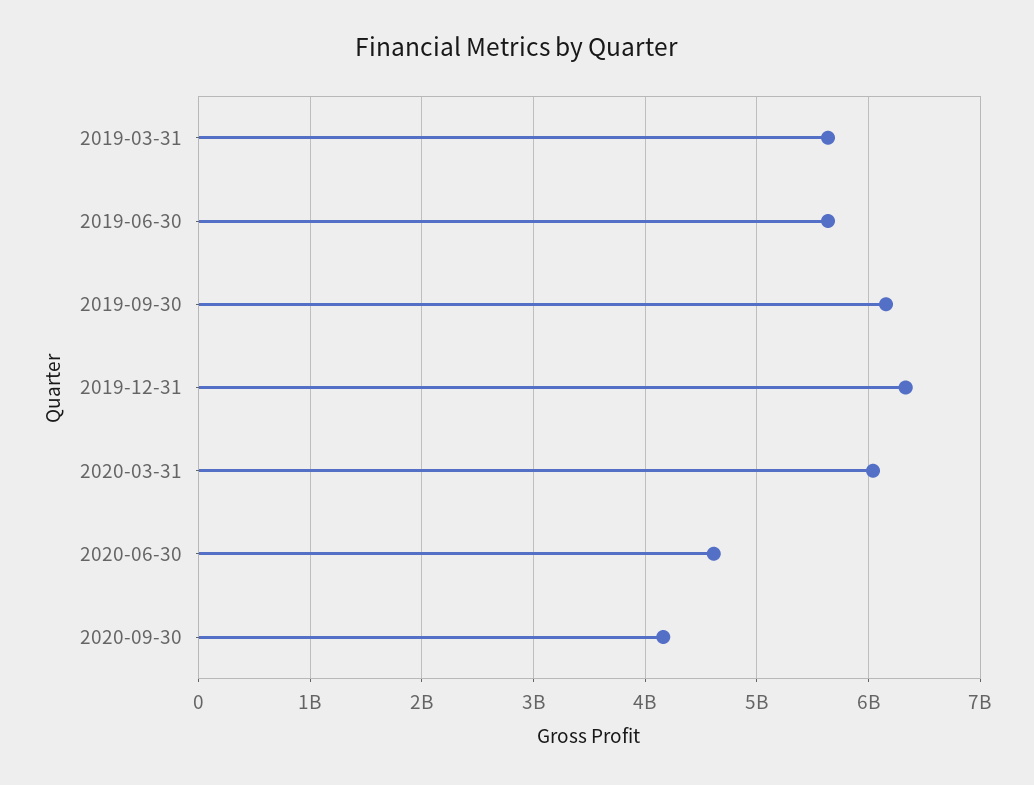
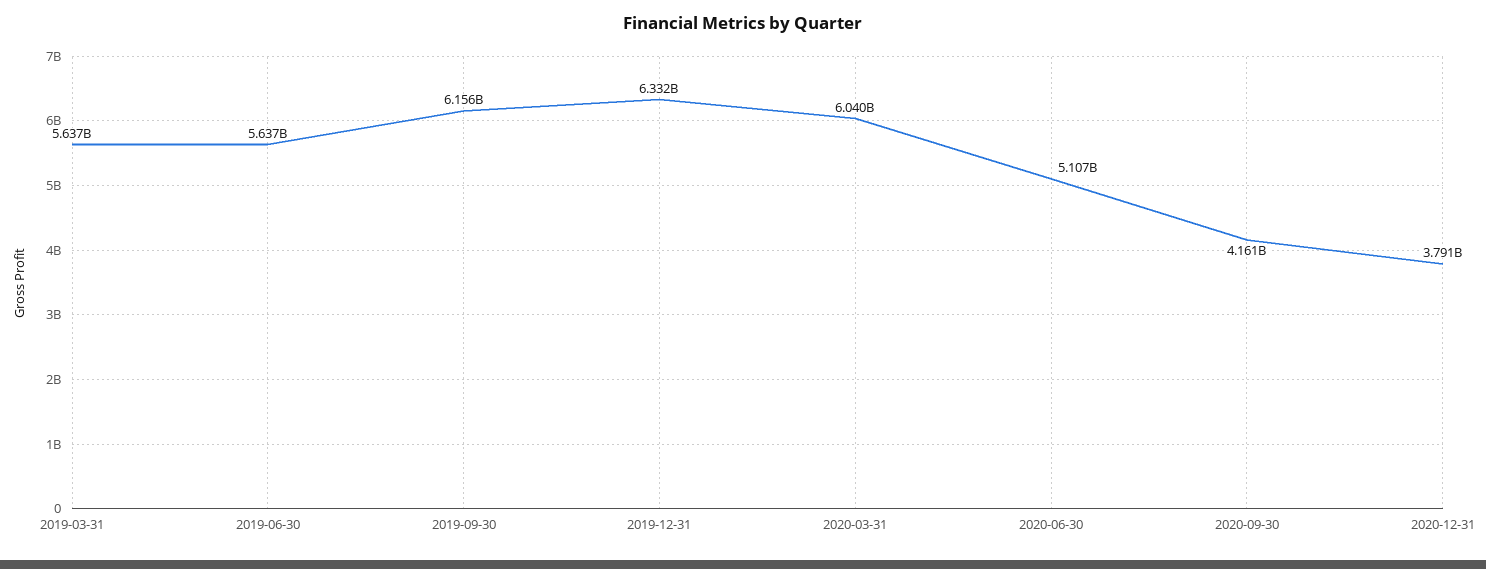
2020-06-30: 4600000000 -> 5107000000
2020-12-31: none -> 3791000000

